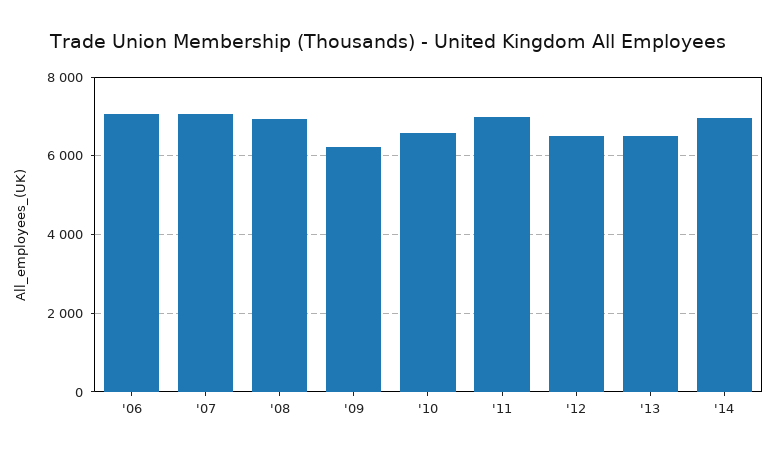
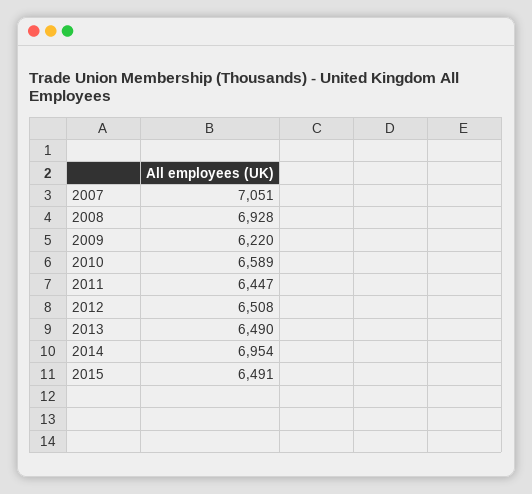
'06: 7000 -> none
'11: 7000 -> 6447
2015: none -> 6491

